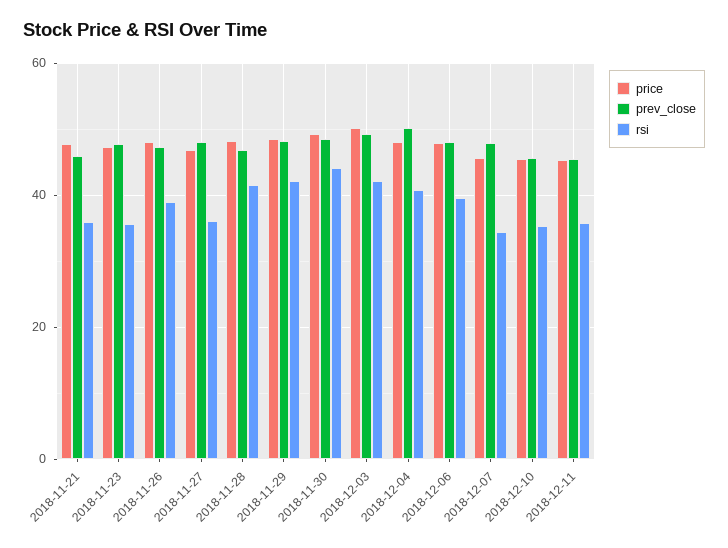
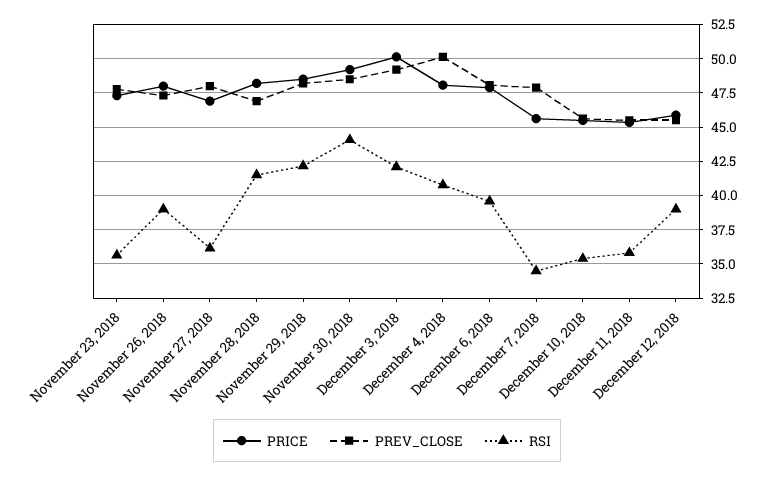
price, 2018-11-21: 48 -> none
prev_close, 2018-11-21: 46 -> none
rsi, 2018-11-21: 36 -> none
price, December 12, 2018: none -> 46
prev_close, December 12, 2018: none -> 45.5
rsi, December 12, 2018: none -> 39

